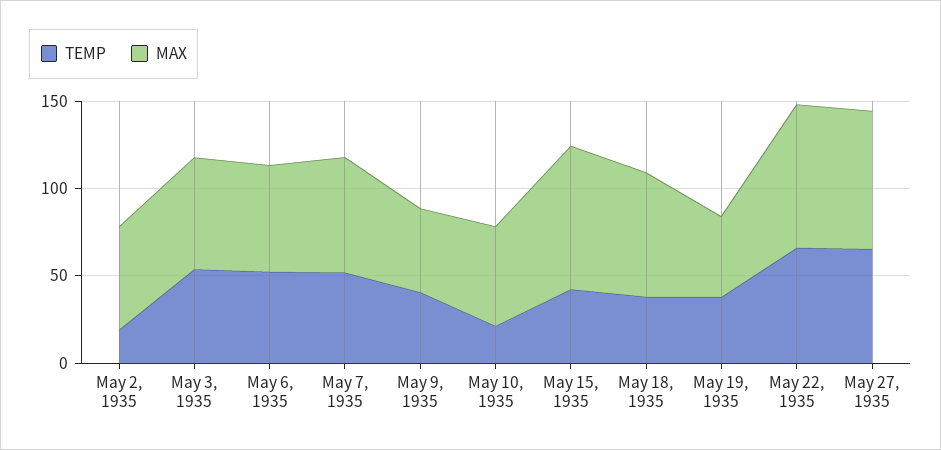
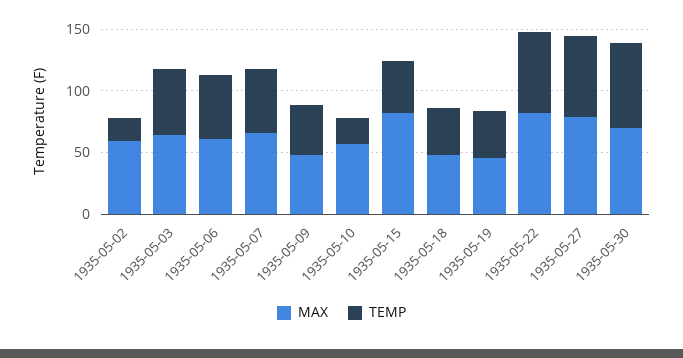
MAX, May 18, 1935: 70 -> 50
MAX, 1935-05-30: none -> 70
TEMP, 1935-05-30: none -> 70

